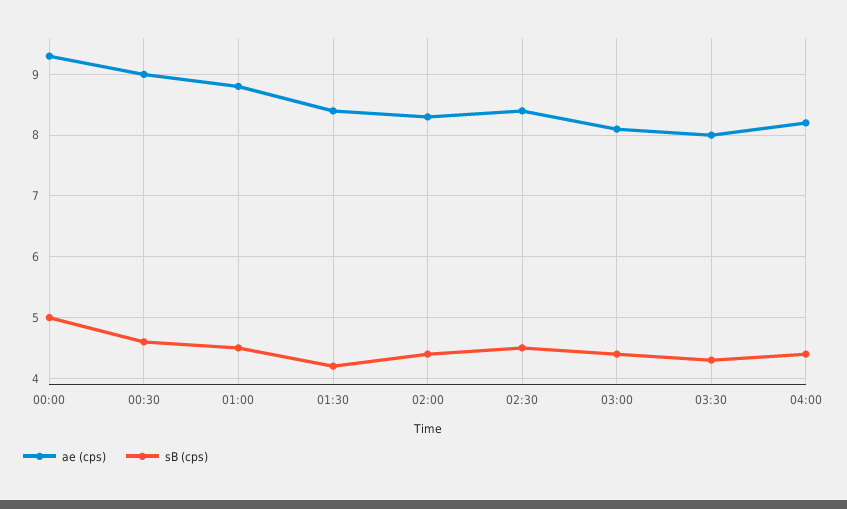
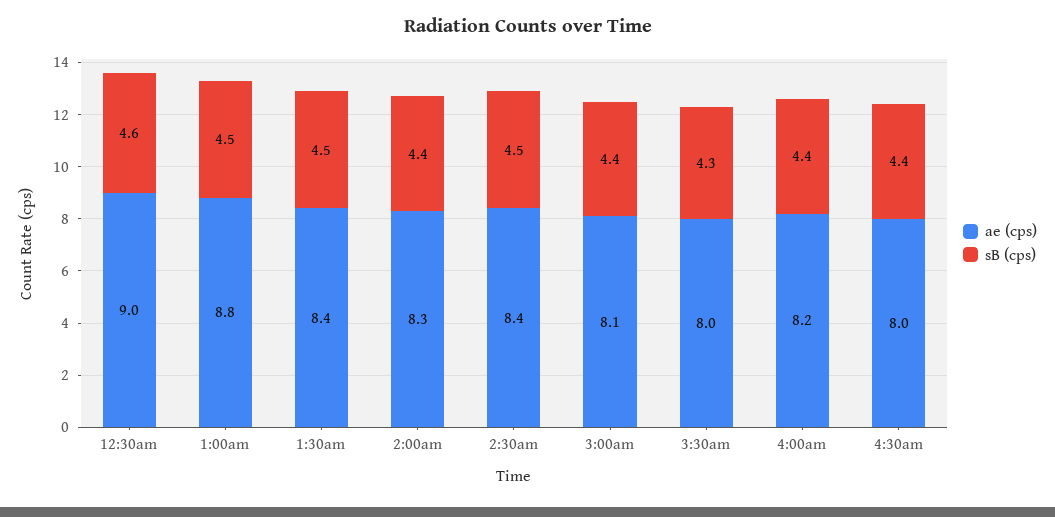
ae (cps), 00:00: 9.3 -> none
sB (cps), 00:00: 5 -> none
sB (cps), 01:30: 4.2 -> 4.5
ae (cps), 4:30am: none -> 8
sB (cps), 4:30am: none -> 4.4

